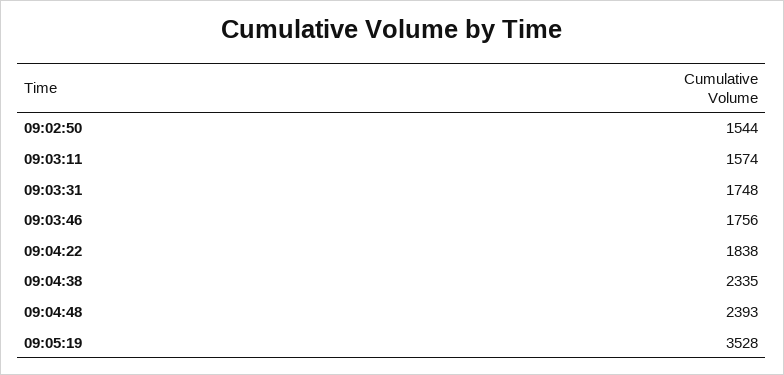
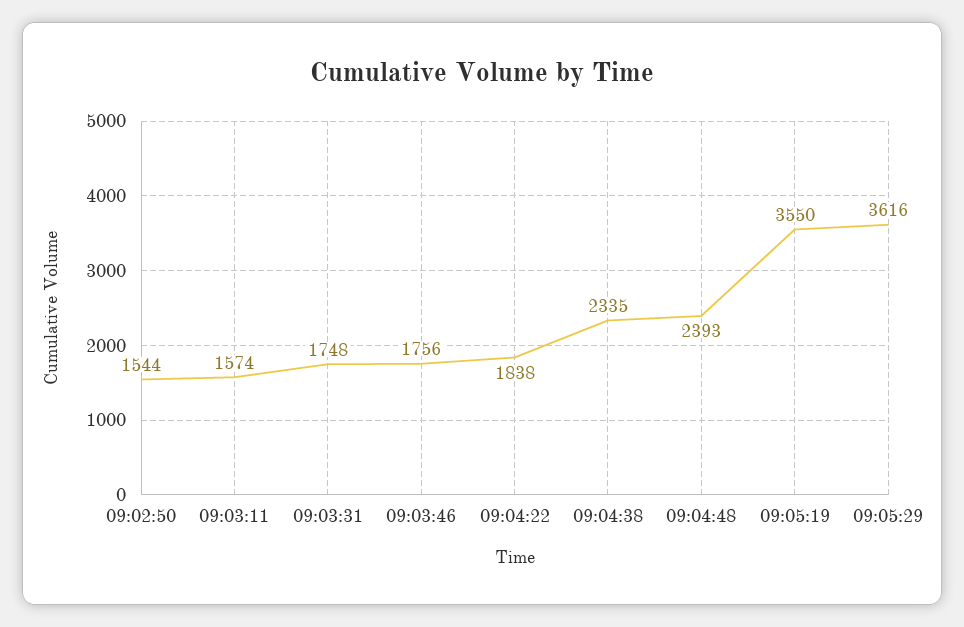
09:05:19: 3528 -> 3550
09:05:29: none -> 3616

